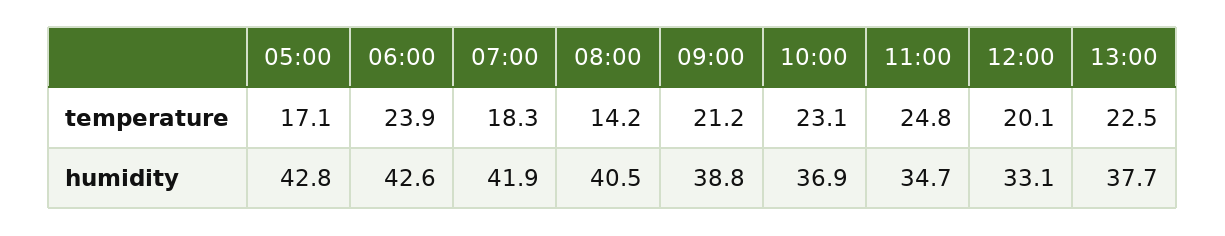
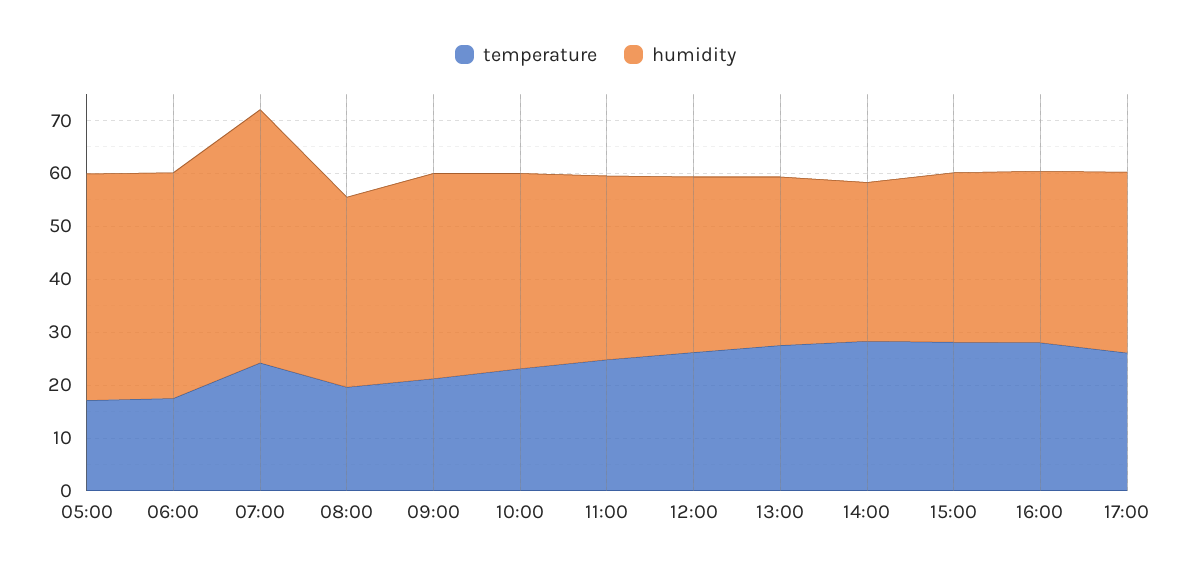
temperature, 06:00: 23.9 -> 18
temperature, 07:00: 18.3 -> 24
temperature, 08:00: 14.2 -> 20
temperature, 12:00: 20.1 -> 26
temperature, 13:00: 22.5 -> 28
humidity, 07:00: 41.9 -> 48
humidity, 08:00: 40.5 -> 36
humidity, 13:00: 37.7 -> 32
temperature, 14:00: none -> 28
humidity, 14:00: none -> 30
temperature, 15:00: none -> 28
humidity, 15:00: none -> 32
temperature, 16:00: none -> 28
humidity, 16:00: none -> 32
temperature, 17:00: none -> 26
humidity, 17:00: none -> 34

